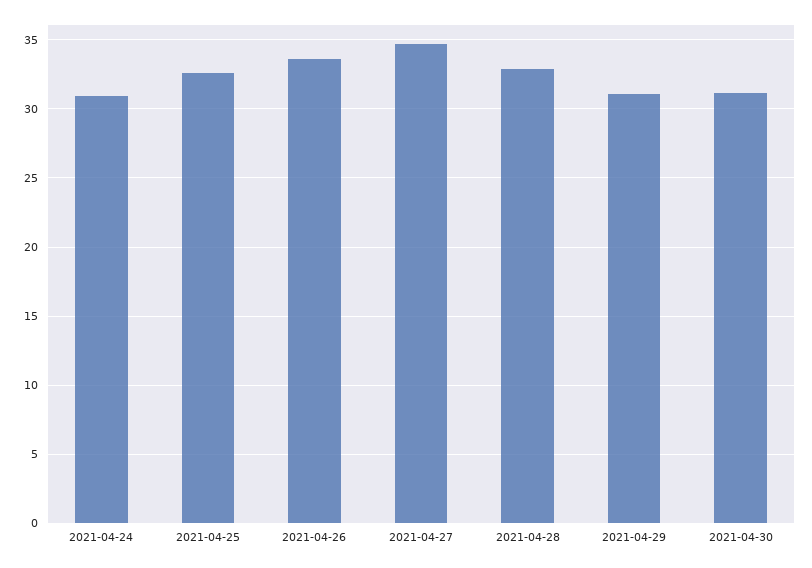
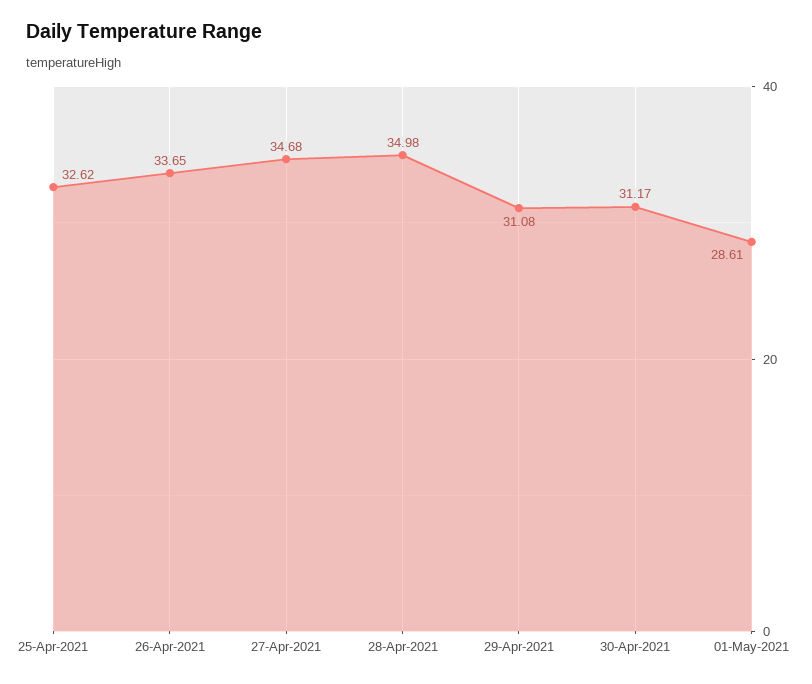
2021-04-24: 31 -> none
2021-04-28: 33 -> 34.98
01-May-2021: none -> 28.61

